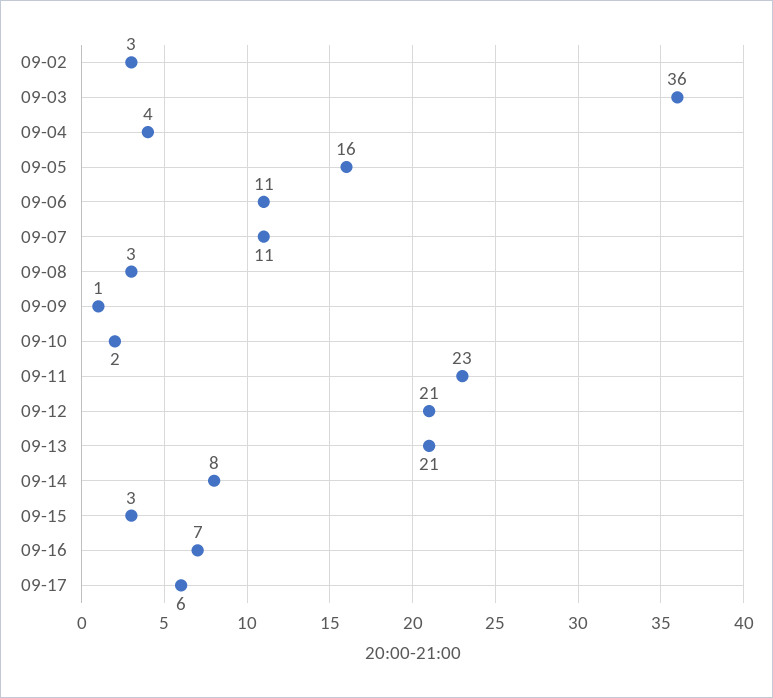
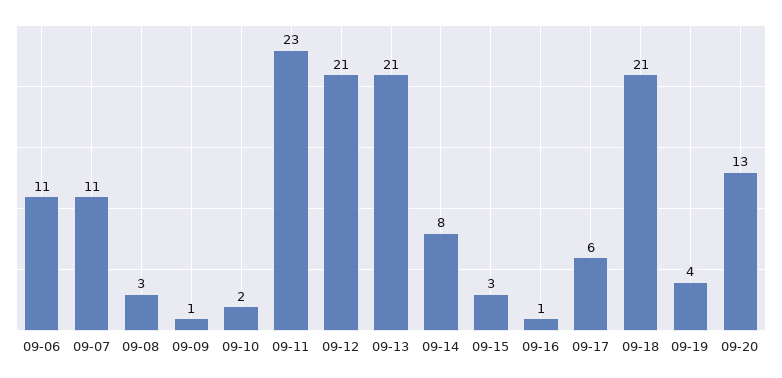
09-02: 3 -> none
09-03: 36 -> none
09-04: 4 -> none
09-05: 16 -> none
09-16: 7 -> 1
09-18: none -> 21
09-19: none -> 4
09-20: none -> 13

